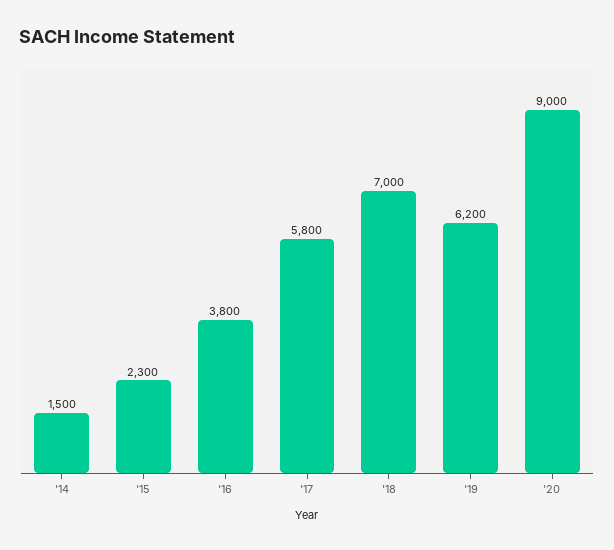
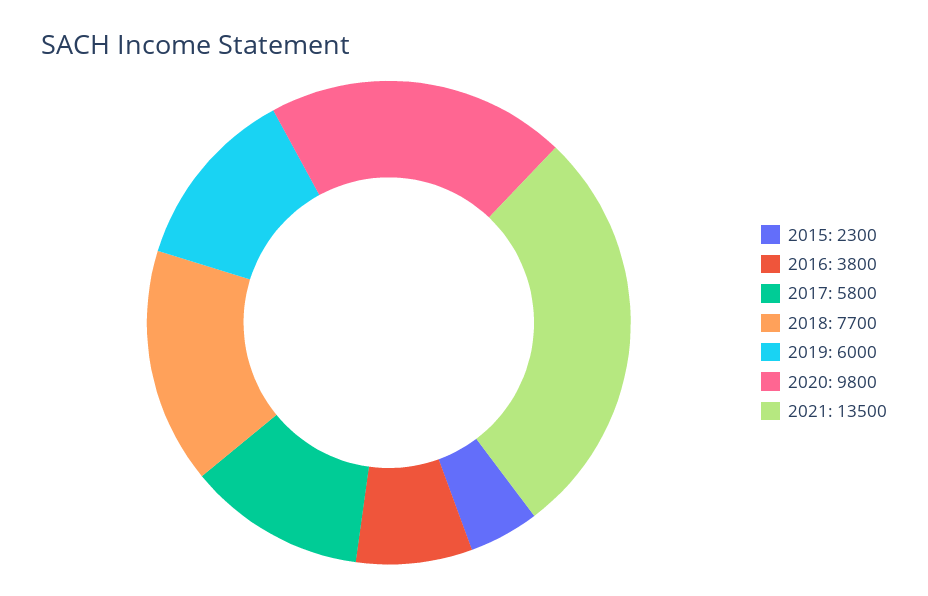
'14: 1500 -> none
'18: 7000 -> 7700
'19: 6200 -> 6000
'20: 9000 -> 9800
2021: none -> 13500

